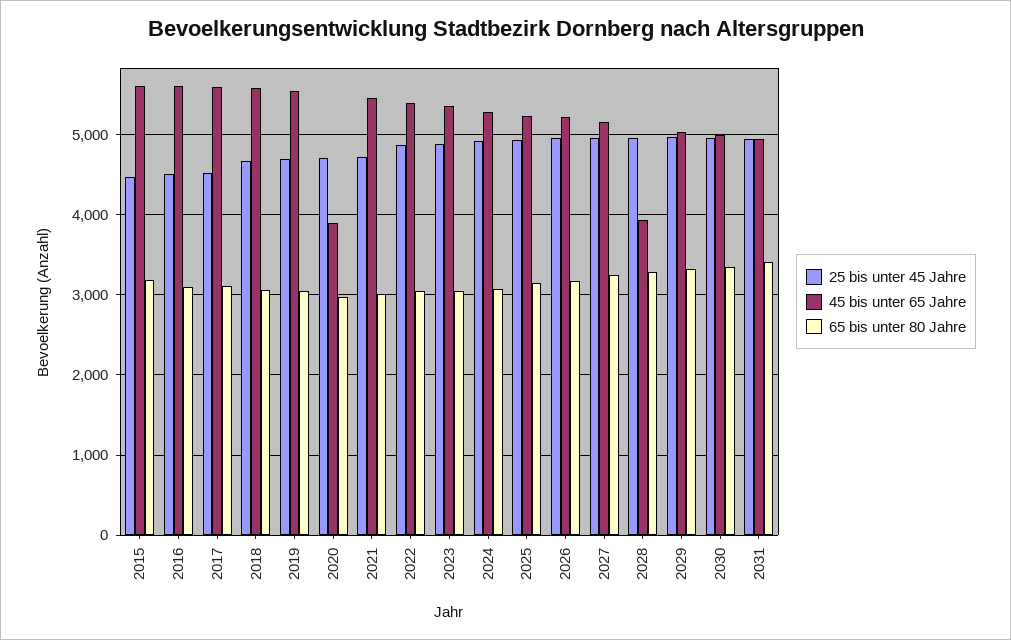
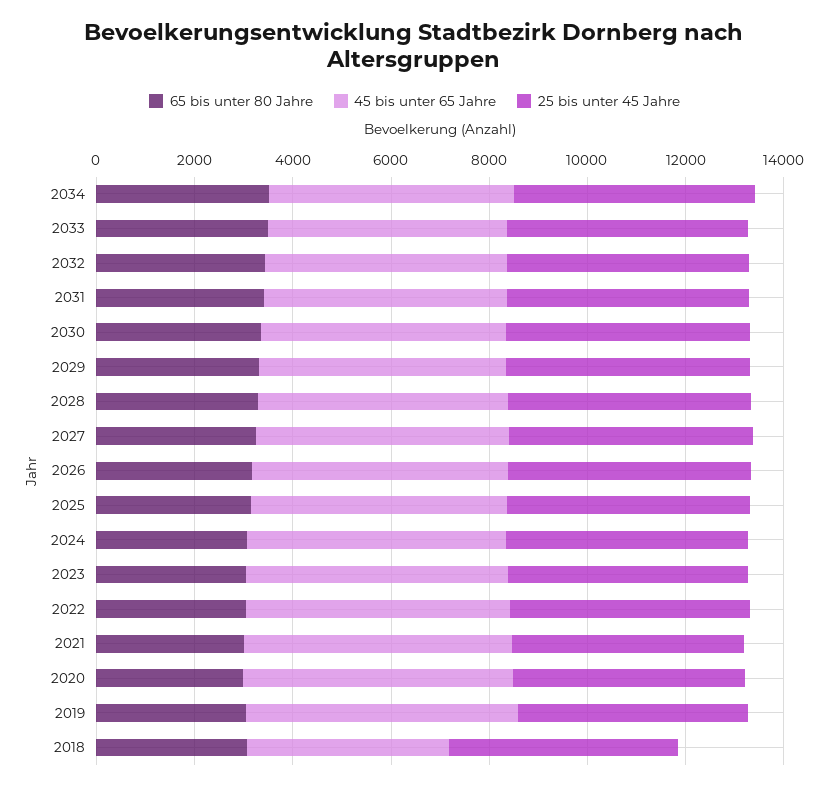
25 bis unter 45 Jahre, 2015: 4500 -> none
45 bis unter 65 Jahre, 2015: 5600 -> none
65 bis unter 80 Jahre, 2015: 3200 -> none
25 bis unter 45 Jahre, 2016: 4500 -> none
45 bis unter 65 Jahre, 2016: 5600 -> none
65 bis unter 80 Jahre, 2016: 3100 -> none
25 bis unter 45 Jahre, 2017: 4500 -> none
45 bis unter 65 Jahre, 2017: 5600 -> none
65 bis unter 80 Jahre, 2017: 3100 -> none
45 bis unter 65 Jahre, 2018: 5600 -> 4000
45 bis unter 65 Jahre, 2020: 3900 -> 5500
45 bis unter 65 Jahre, 2028: 3900 -> 5000
65 bis unter 80 Jahre, 2034: none -> 3500
45 bis unter 65 Jahre, 2034: none -> 5000
25 bis unter 45 Jahre, 2034: none -> 5000
65 bis unter 80 Jahre, 2033: none -> 3500
45 bis unter 65 Jahre, 2033: none -> 5000
25 bis unter 45 Jahre, 2033: none -> 5000
65 bis unter 80 Jahre, 2032: none -> 3500
45 bis unter 65 Jahre, 2032: none -> 5000
25 bis unter 45 Jahre, 2032: none -> 5000

